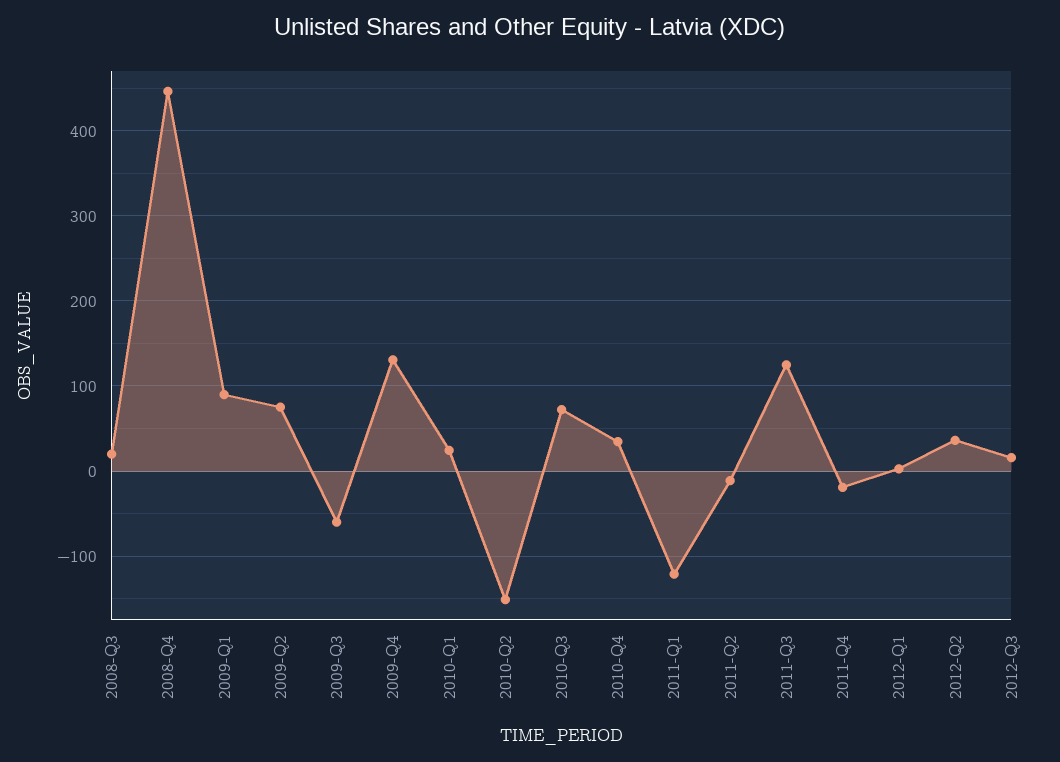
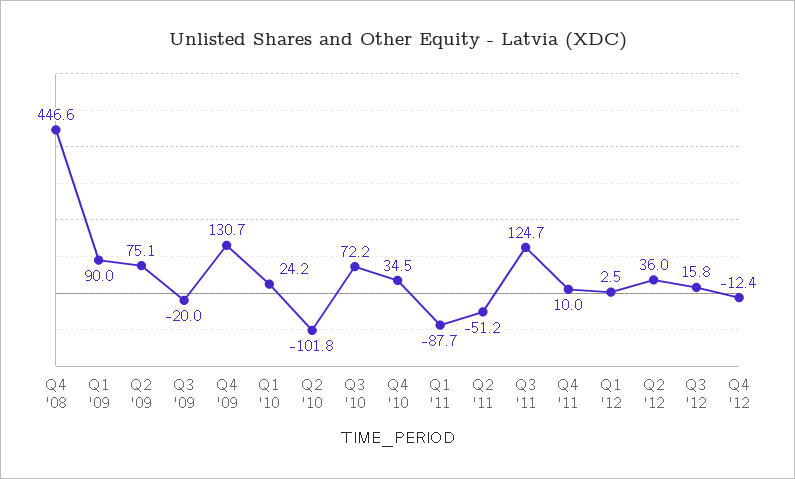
2008-Q3: 20 -> none
2009-Q3: -60 -> -20
2010-Q2: -150 -> -101.8
2011-Q1: -120 -> -87.7
2011-Q2: -10 -> -51.2
2011-Q4: -20 -> 10
Q4 '12: none -> -12.4

